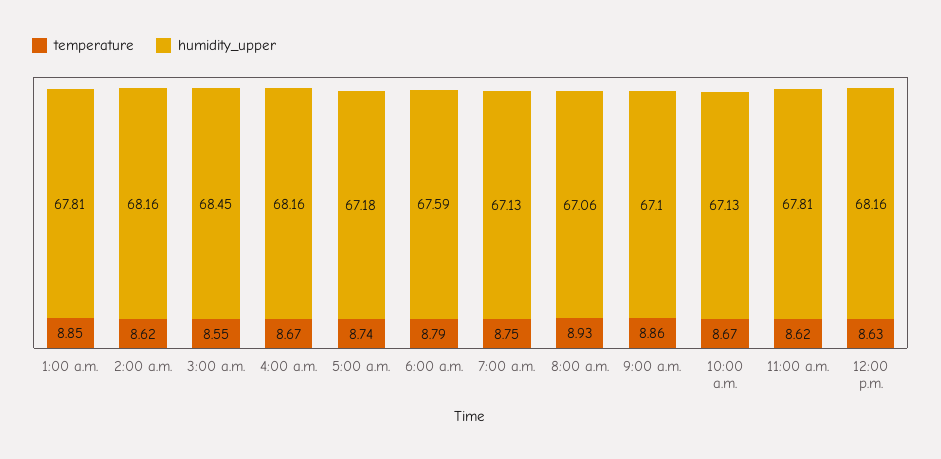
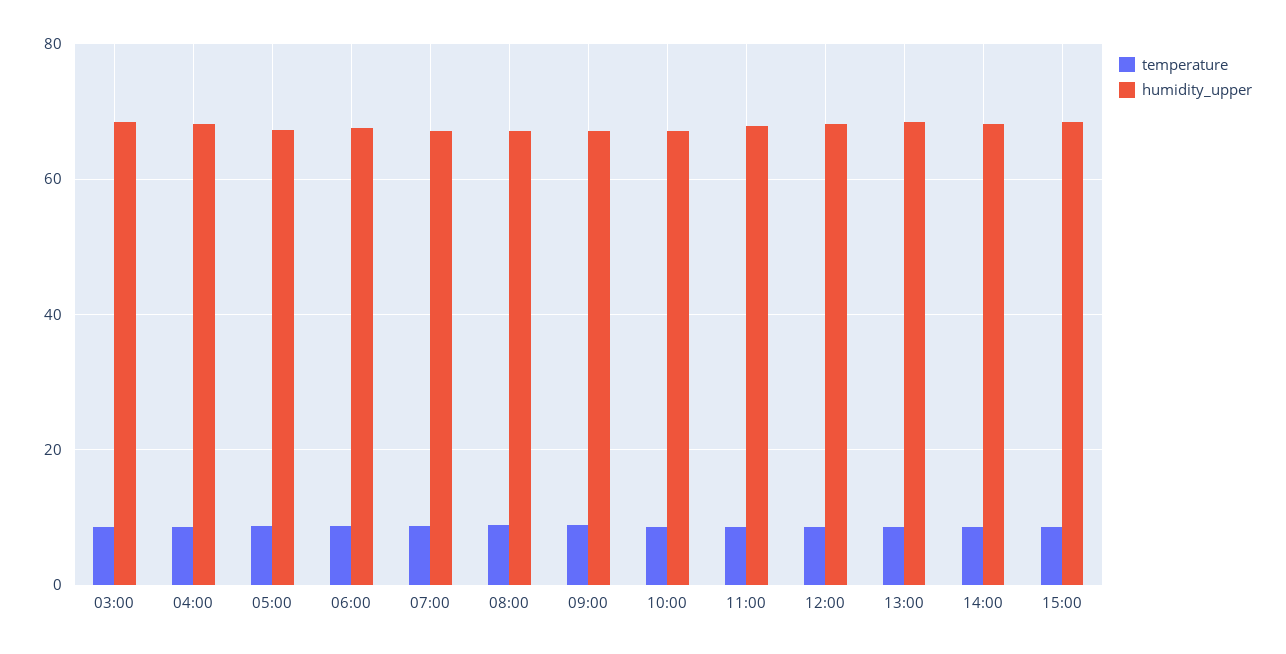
temperature, 1:00 a.m.: 8.85 -> none
humidity_upper, 1:00 a.m.: 67.81 -> none
temperature, 2:00 a.m.: 8.62 -> none
humidity_upper, 2:00 a.m.: 68.16 -> none
temperature, 13:00: none -> 8
humidity_upper, 13:00: none -> 68
temperature, 14:00: none -> 8
humidity_upper, 14:00: none -> 68
temperature, 15:00: none -> 8
humidity_upper, 15:00: none -> 68

